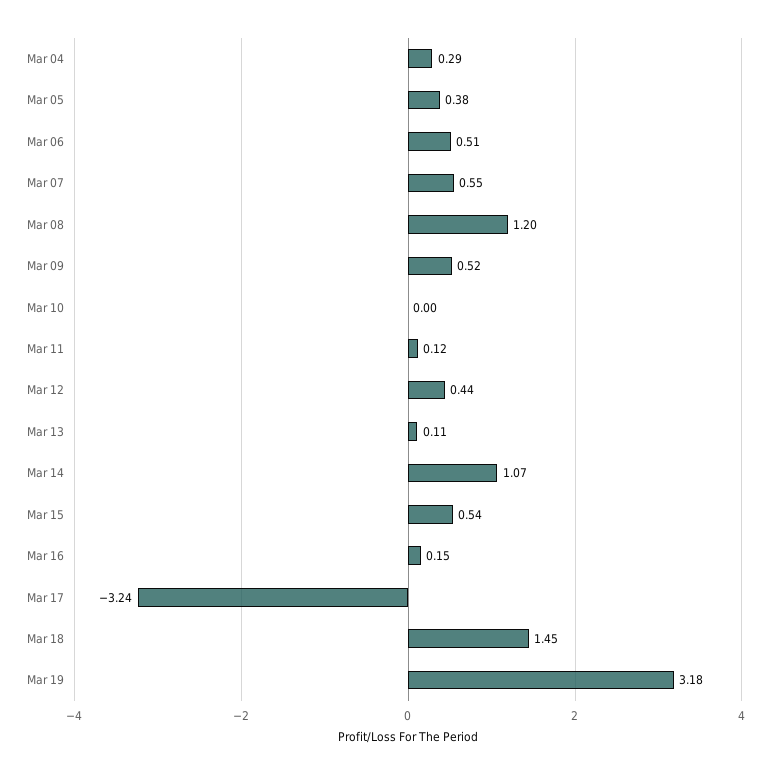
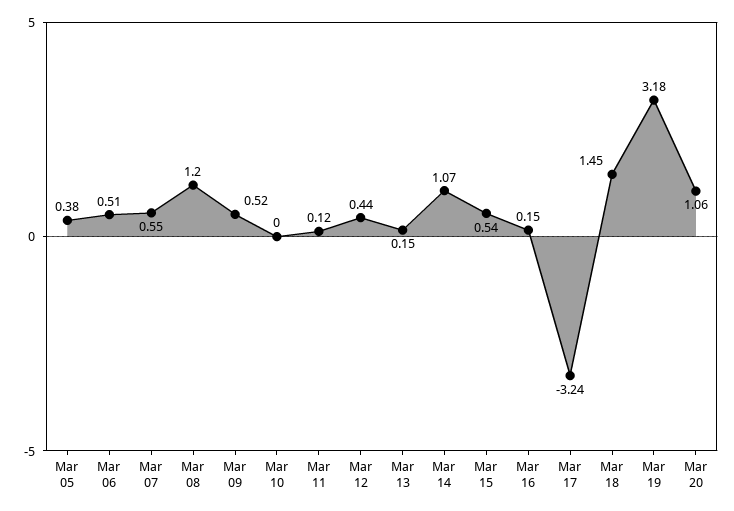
Mar 04: 0.29 -> none
Mar 13: 0.11 -> 0.15
Mar 20: none -> 1.06

